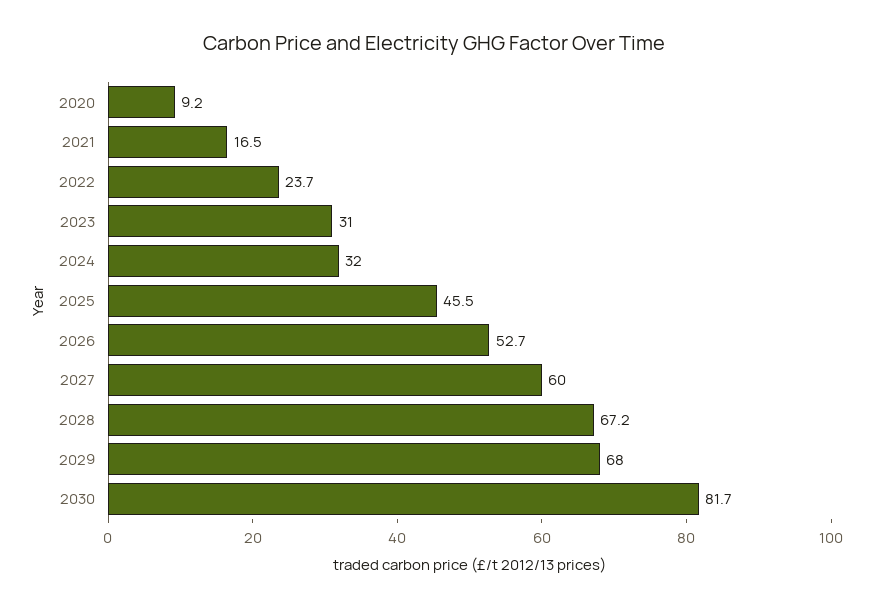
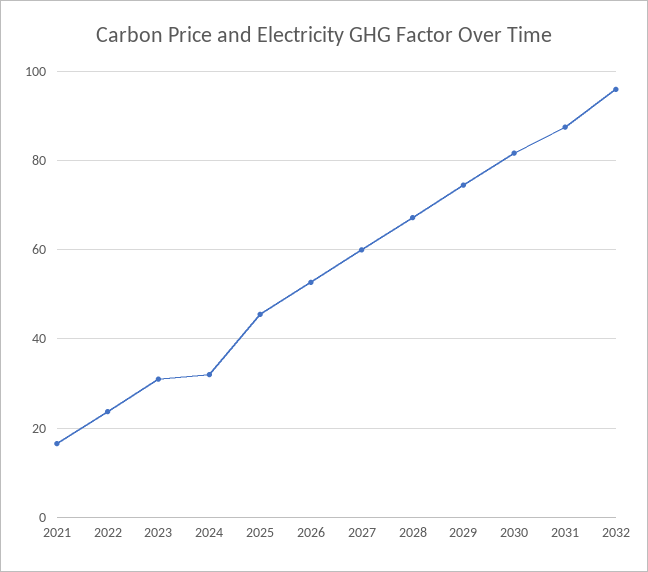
2020: 9.2 -> none
2029: 68 -> 74
2031: none -> 88
2032: none -> 96

